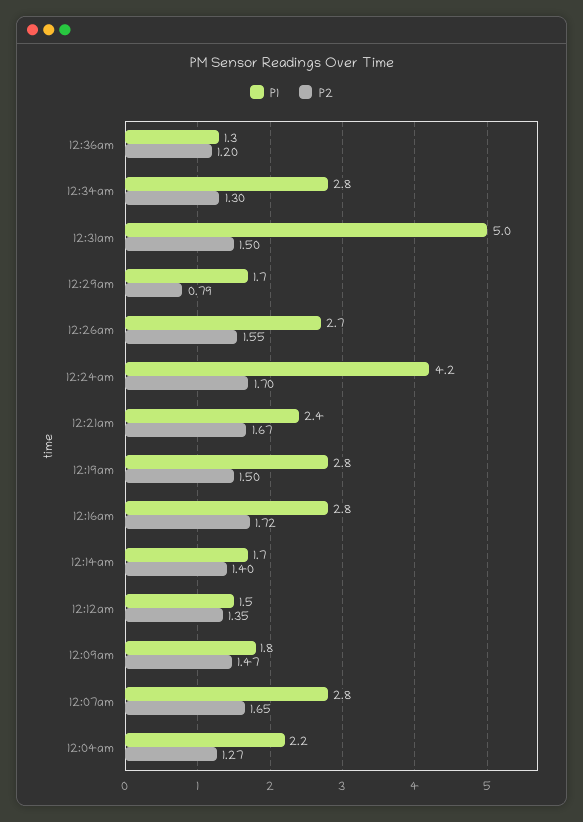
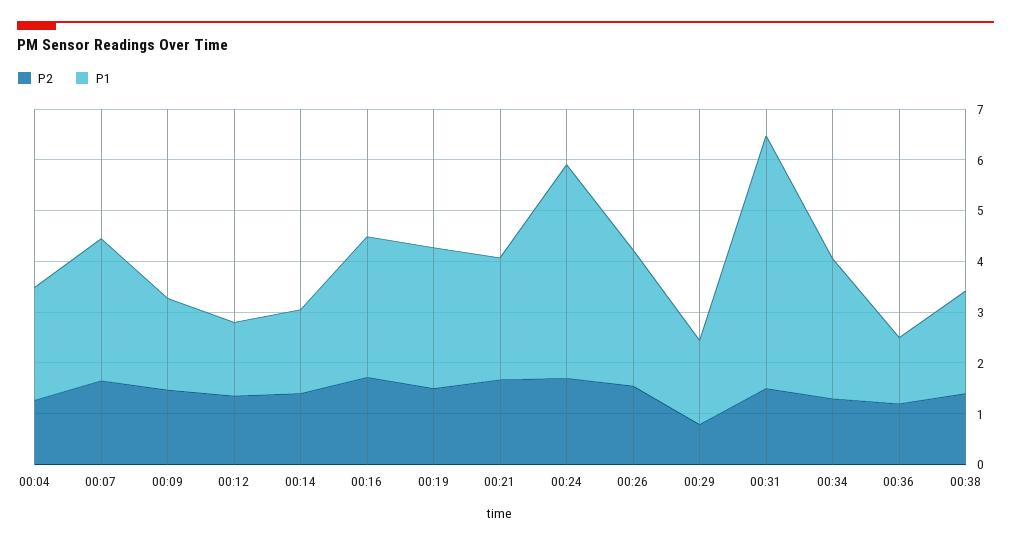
P2, 00:38: none -> 1.4
P1, 00:38: none -> 2

